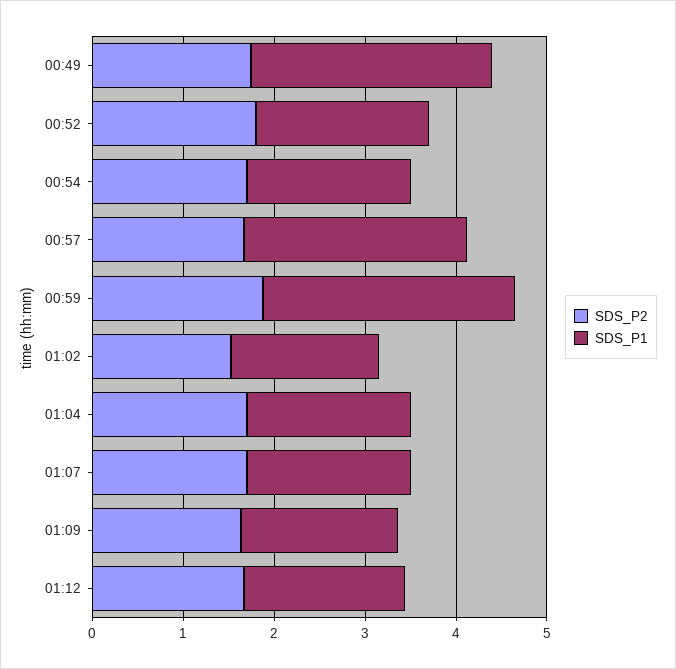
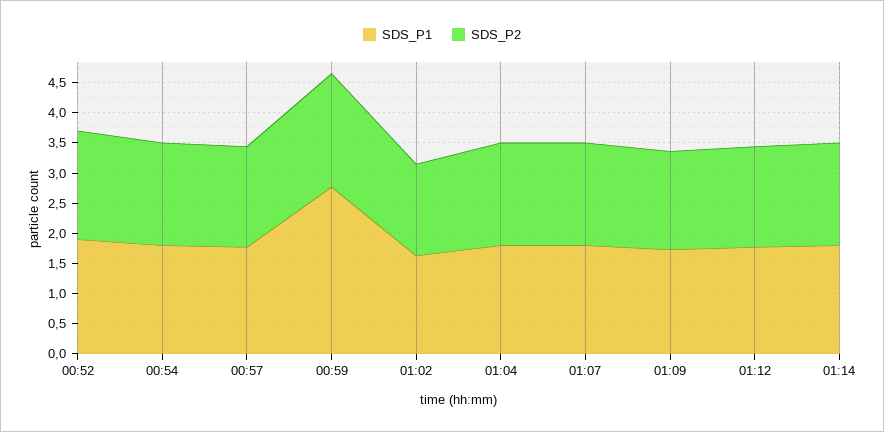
SDS_P2, 00:49: 1.8 -> none
SDS_P1, 00:49: 2.6 -> none
SDS_P1, 00:57: 2.4 -> 1.75
SDS_P1, 01:14: none -> 1.75
SDS_P2, 01:14: none -> 1.75

